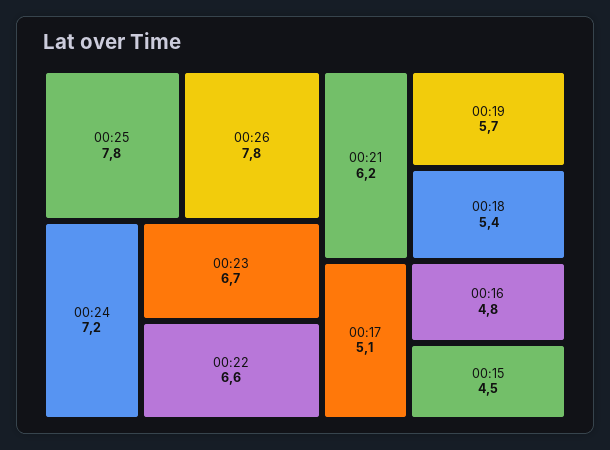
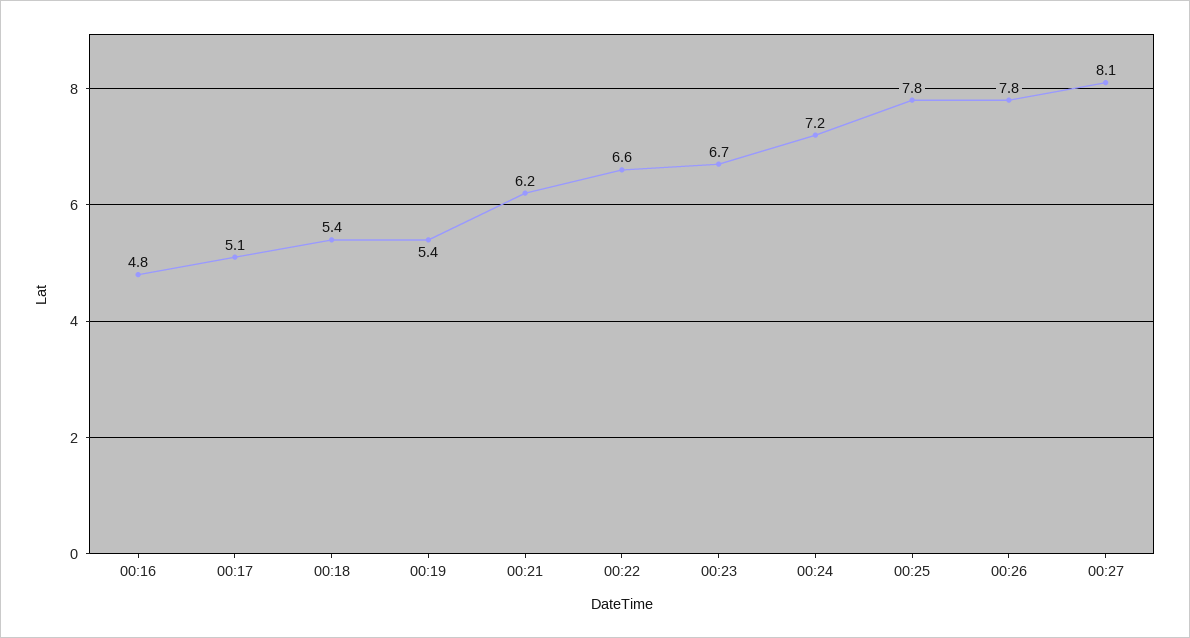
00:19: 5.7 -> 5.4
00:15: 4.5 -> none
00:27: none -> 8.1

